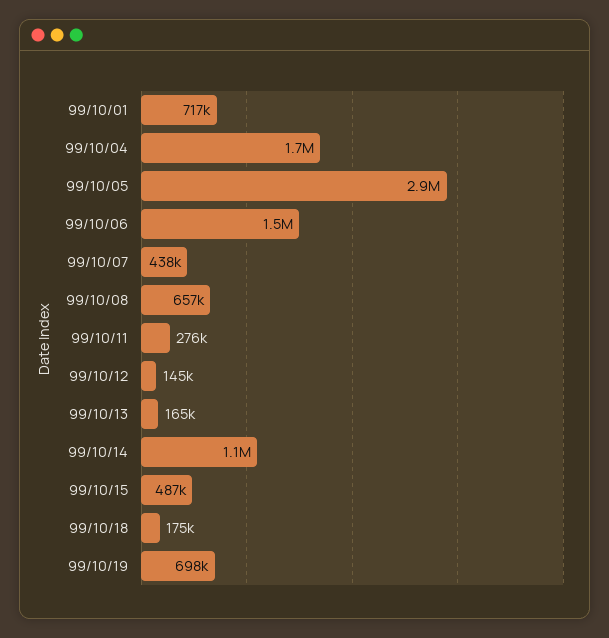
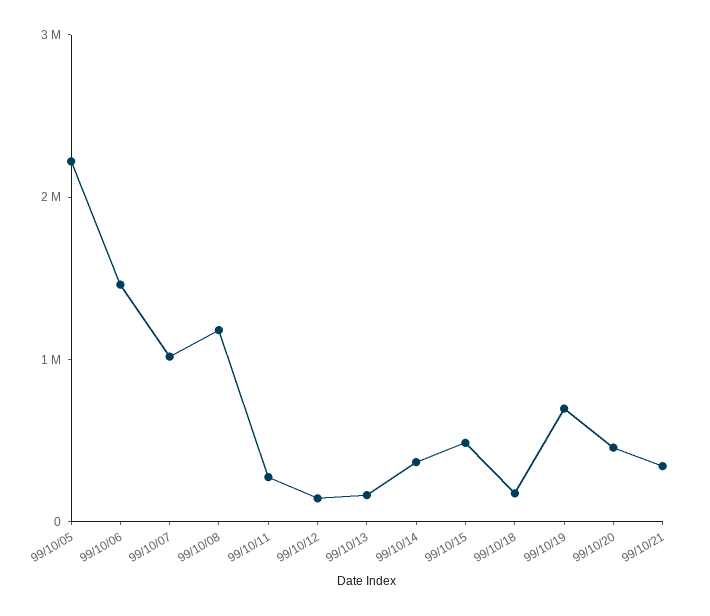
99/10/01: 717000 -> none
99/10/04: 1700000 -> none
99/10/05: 2900000 -> 2200000
99/10/07: 438000 -> 1000000
99/10/08: 657000 -> 1200000
99/10/14: 1100000 -> 400000
99/10/20: none -> 400000
99/10/21: none -> 400000

